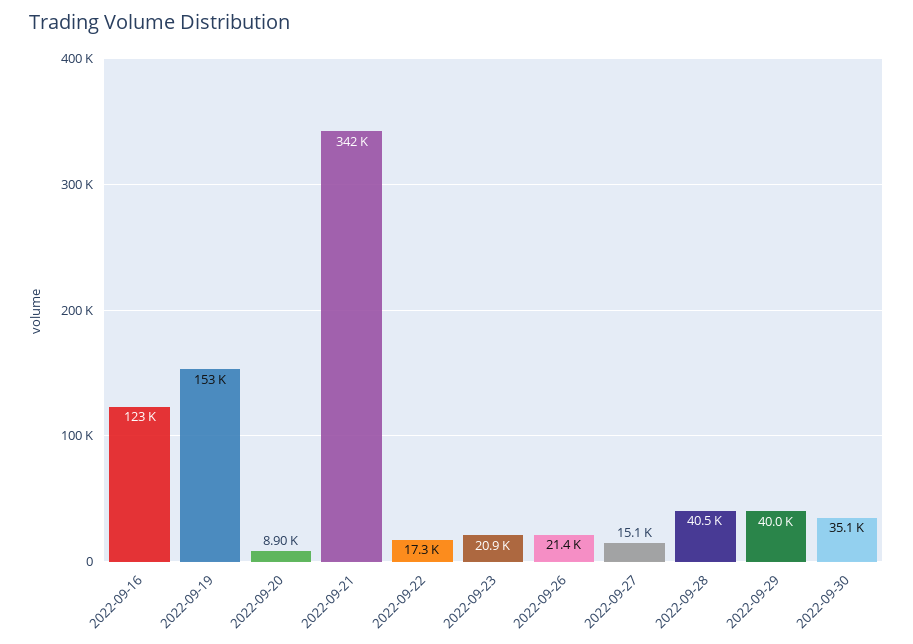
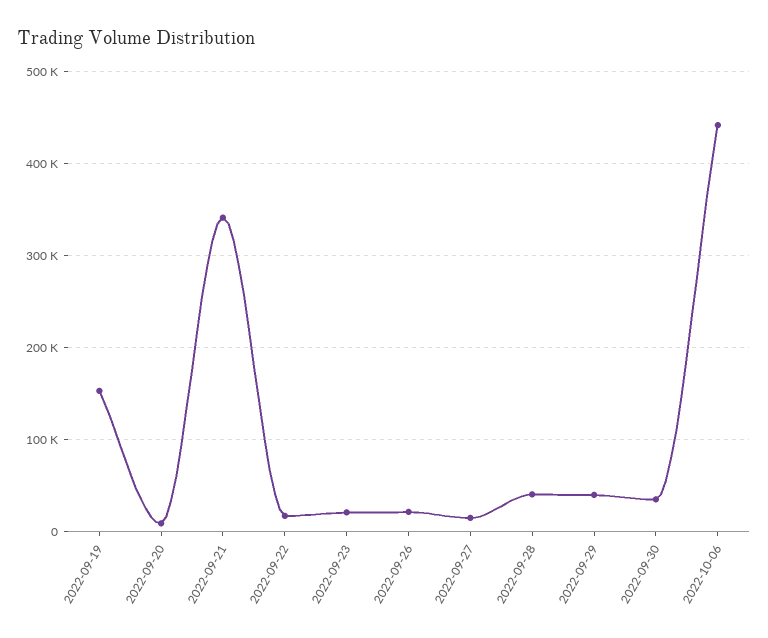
2022-09-16: 123000 -> none
2022-10-06: none -> 440000

